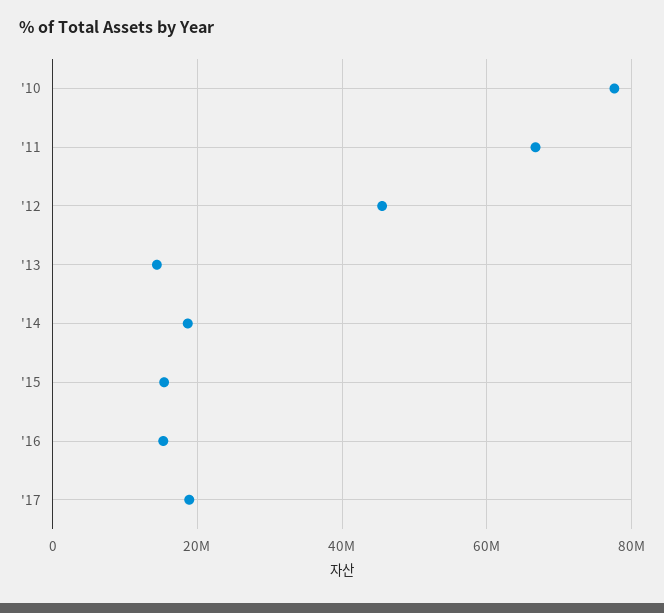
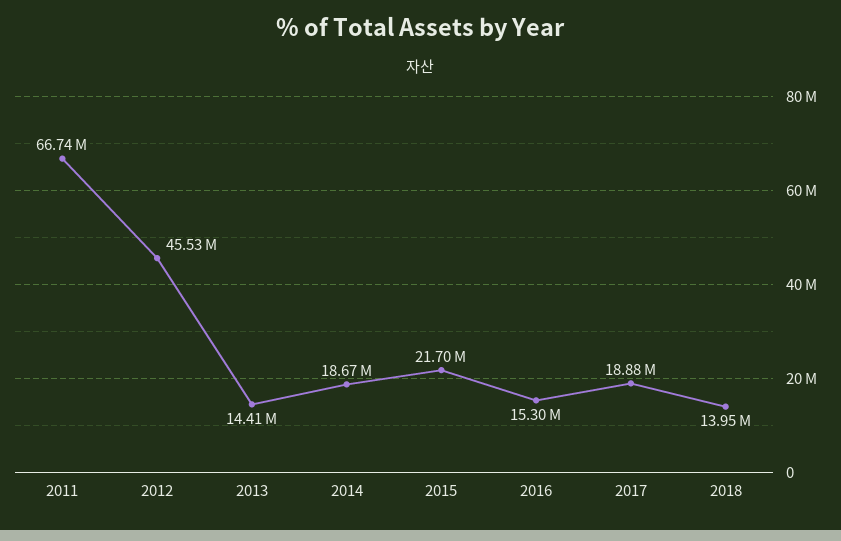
'10: 78000000 -> none
'15: 16000000 -> 21700000
2018: none -> 13950000

